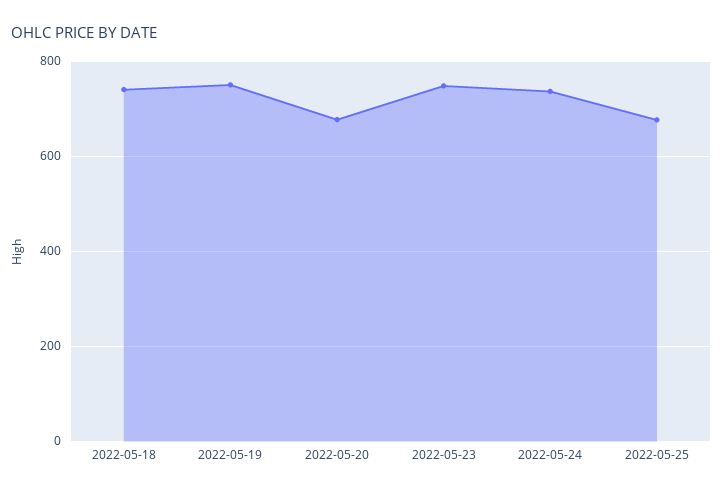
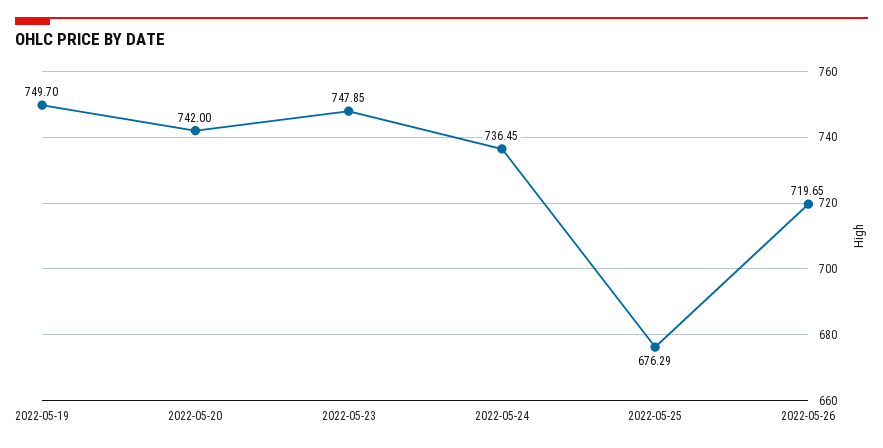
2022-05-18: 740 -> none
2022-05-20: 680 -> 742
2022-05-26: none -> 719.65

